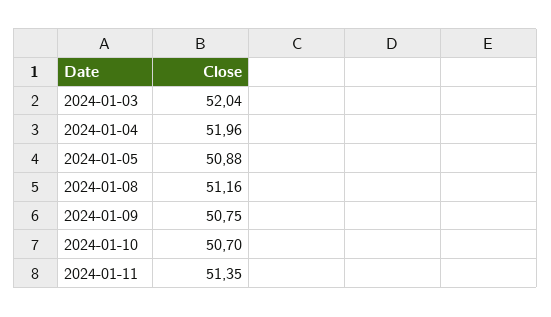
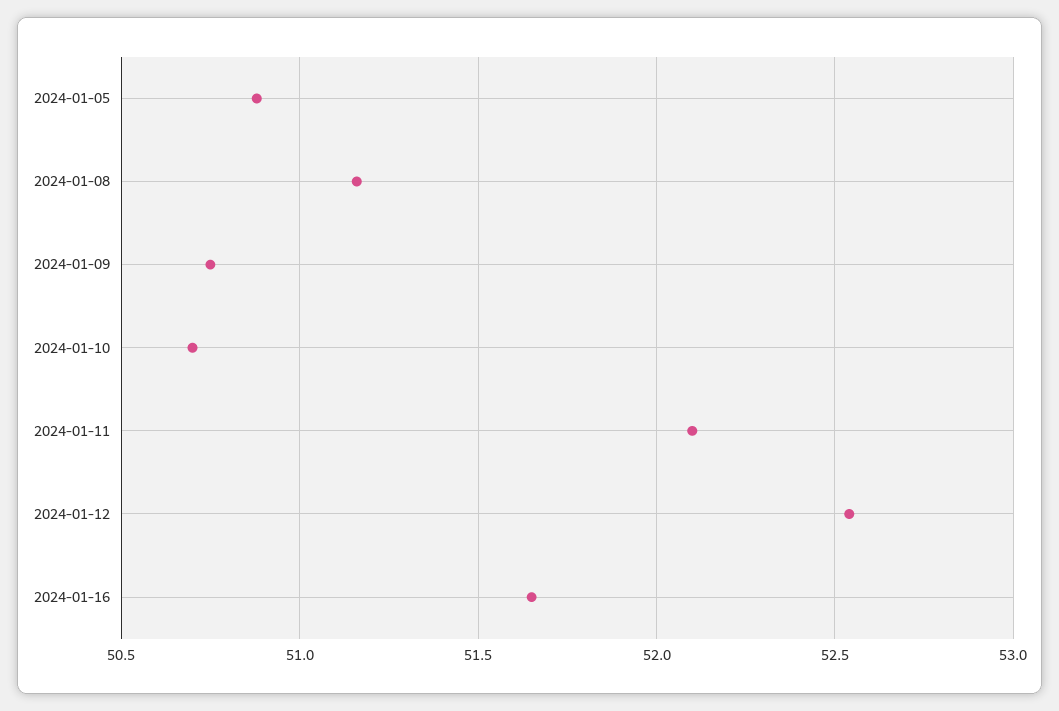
2024-01-03: 52.04 -> none
2024-01-04: 51.96 -> none
2024-01-11: 51.35 -> 52.1
2024-01-12: none -> 52.55
2024-01-16: none -> 51.65

